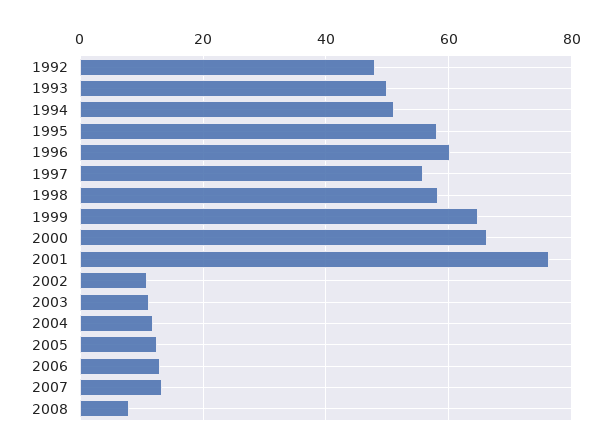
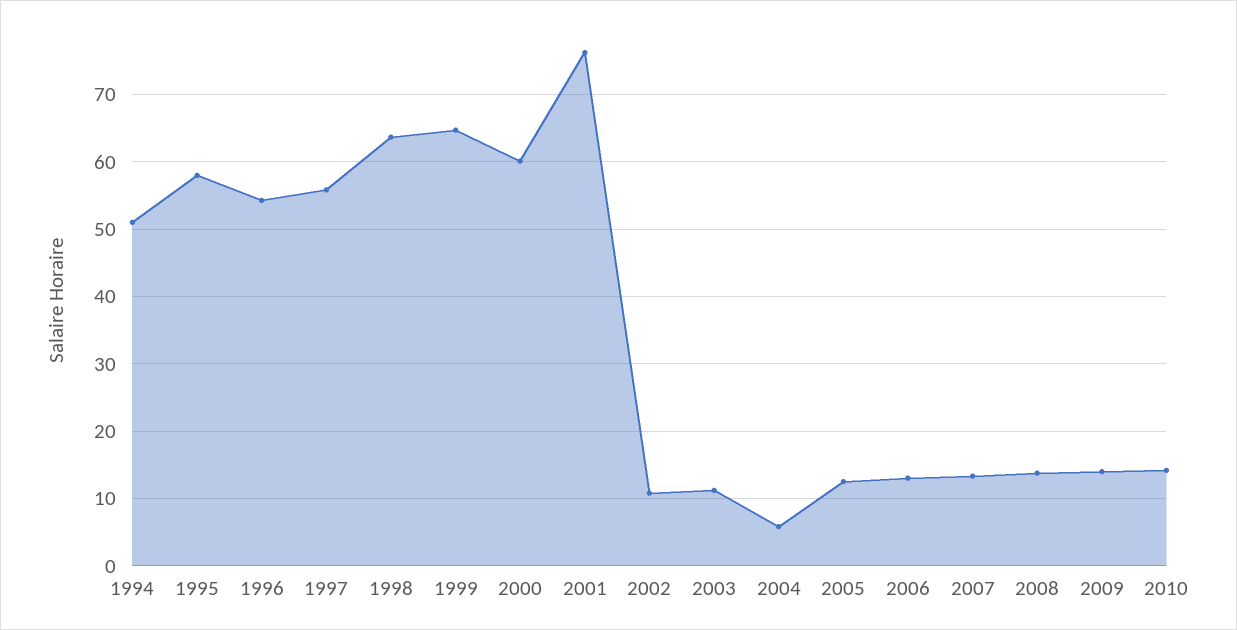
1992: 48 -> none
1993: 50 -> none
1996: 60 -> 54
1998: 58 -> 64
2000: 66 -> 60
2004: 12 -> 6
2008: 8 -> 14
2009: none -> 14
2010: none -> 14

